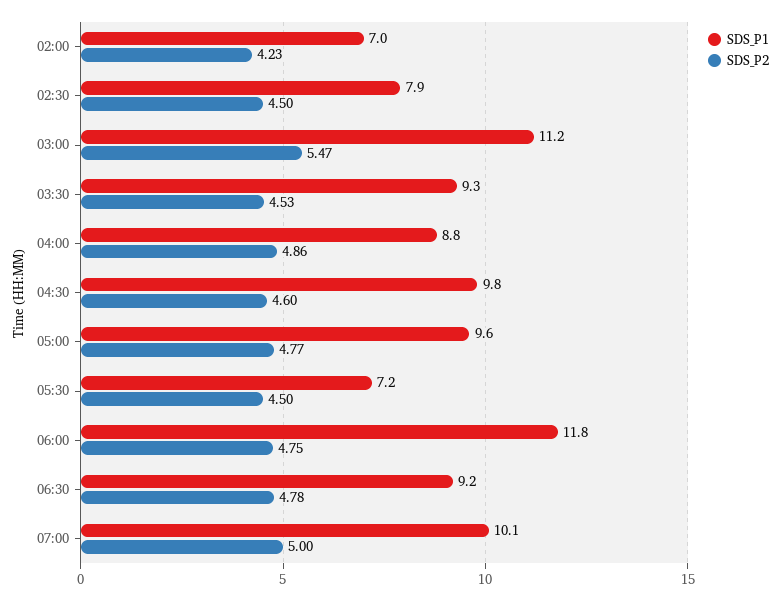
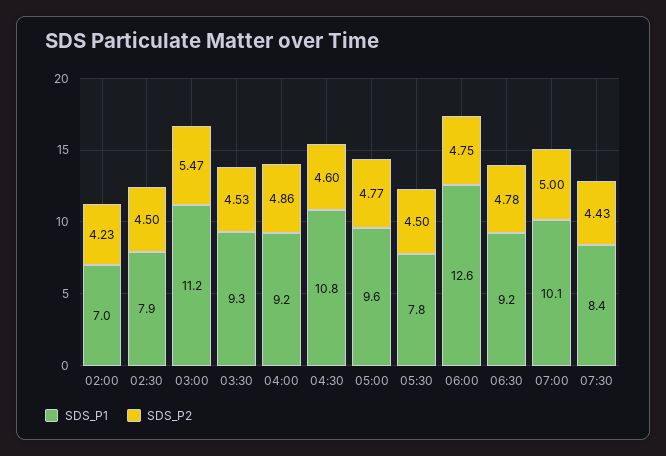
SDS_P1, 04:00: 8.8 -> 9.2
SDS_P1, 04:30: 9.8 -> 10.8
SDS_P1, 05:30: 7.2 -> 7.8
SDS_P1, 06:00: 11.8 -> 12.6
SDS_P1, 07:30: none -> 8.4
SDS_P2, 07:30: none -> 4.43

